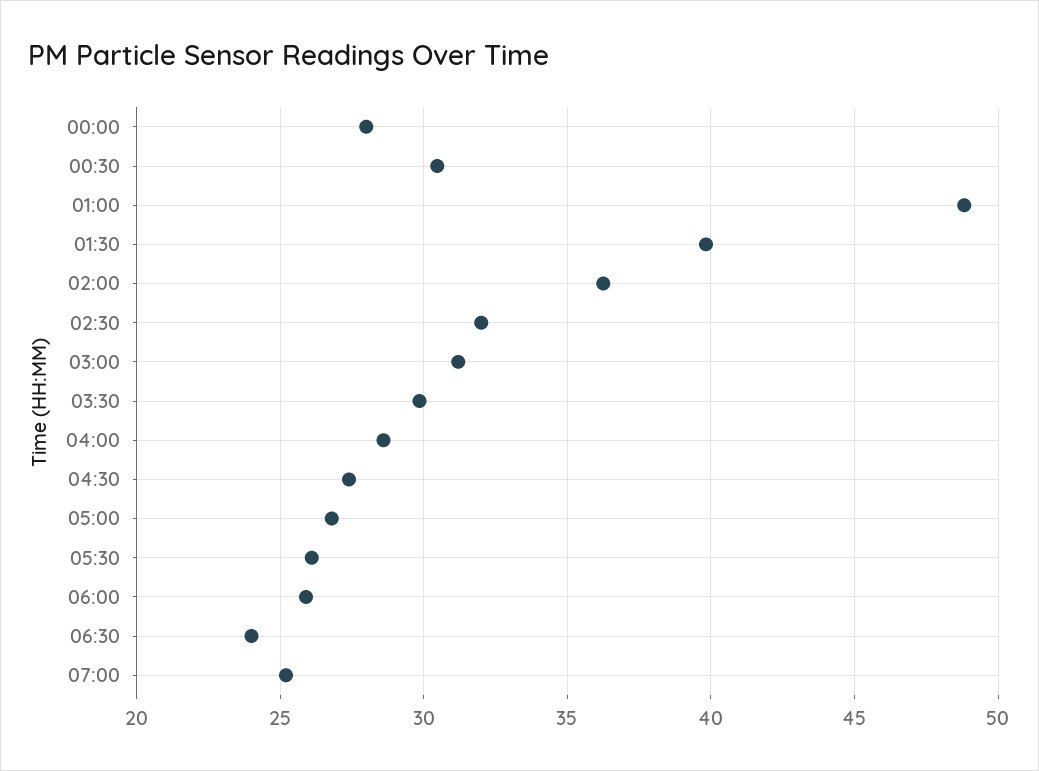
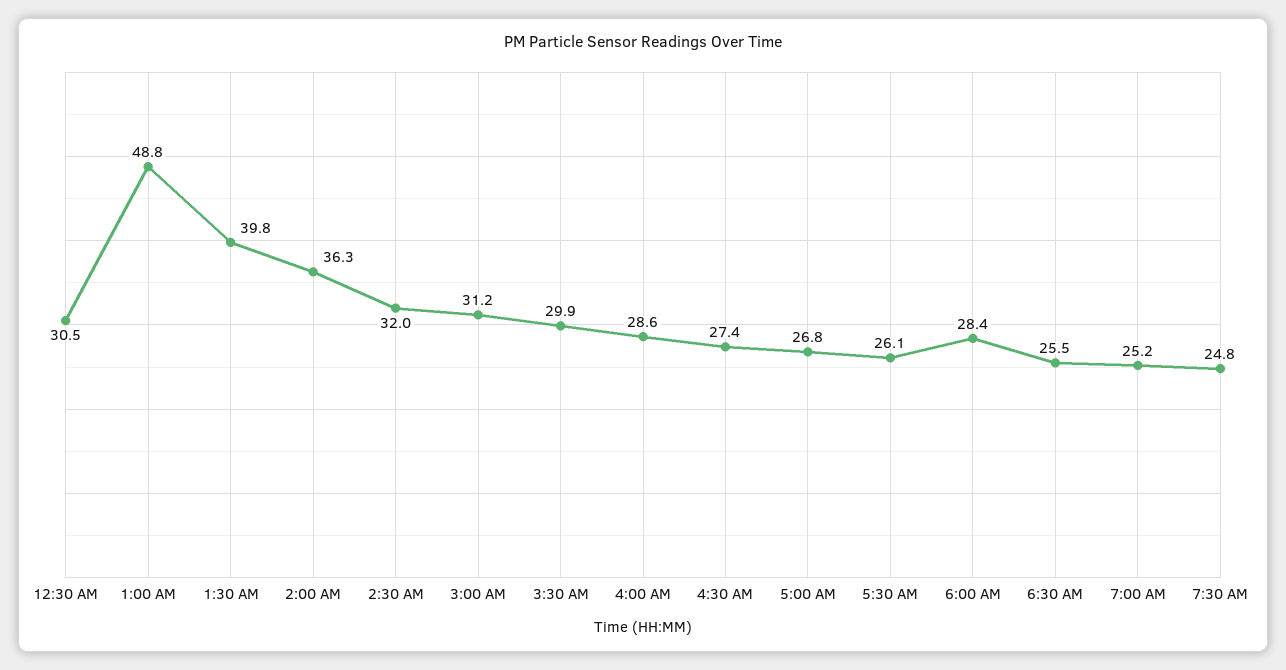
00:00: 28 -> none
06:00: 26 -> 28.4
06:30: 24 -> 25.5
7:30 AM: none -> 24.8

